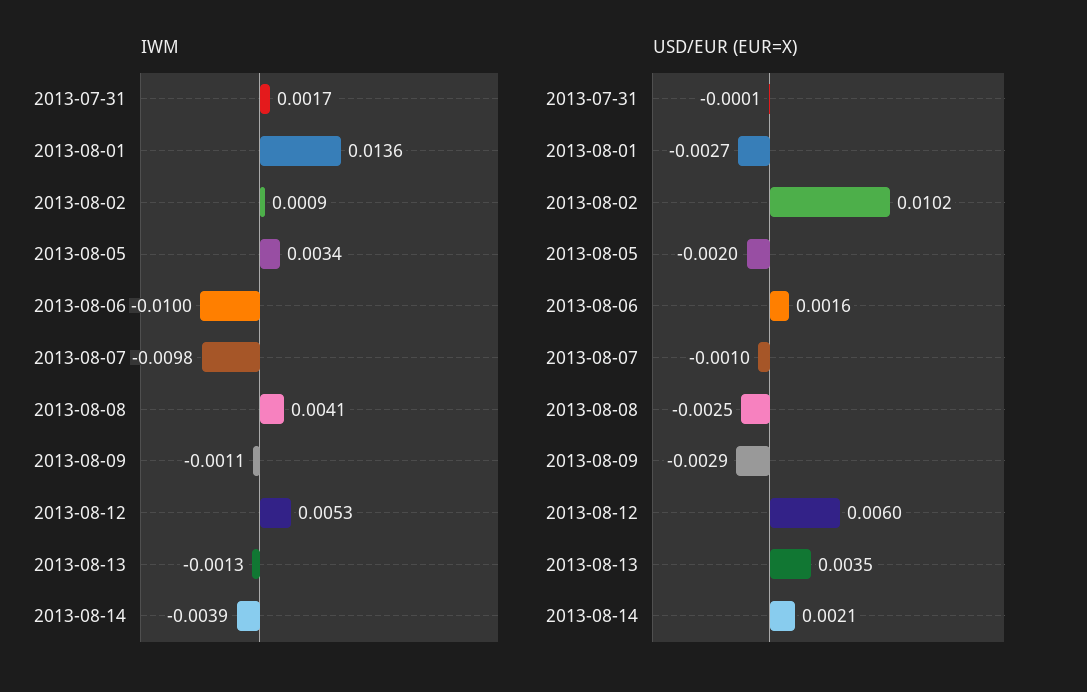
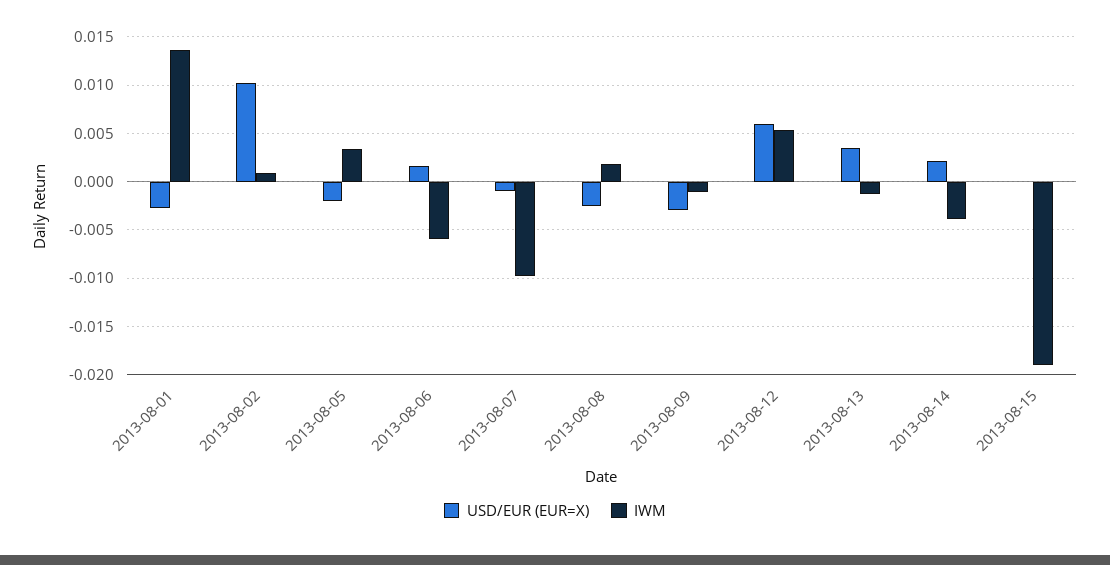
IWM, 2013-07-31: 0.0017 -> none
IWM, 2013-08-06: -0.01 -> -0.006
IWM, 2013-08-08: 0.0041 -> 0.002
USD/EUR (EUR=X), 2013-07-31: -0.0001 -> none
USD/EUR (EUR=X), 2013-08-15: none -> 0
IWM, 2013-08-15: none -> -0.019

